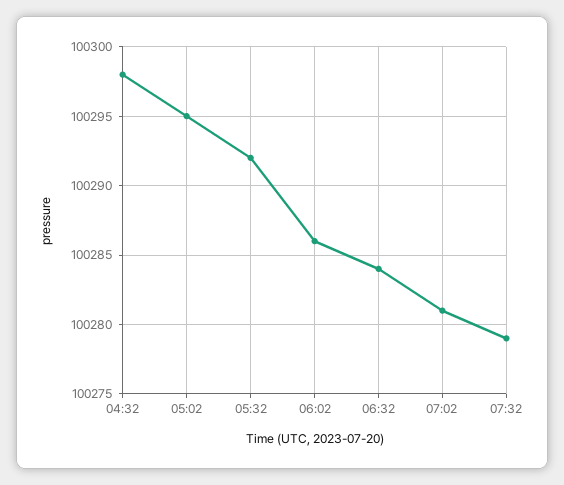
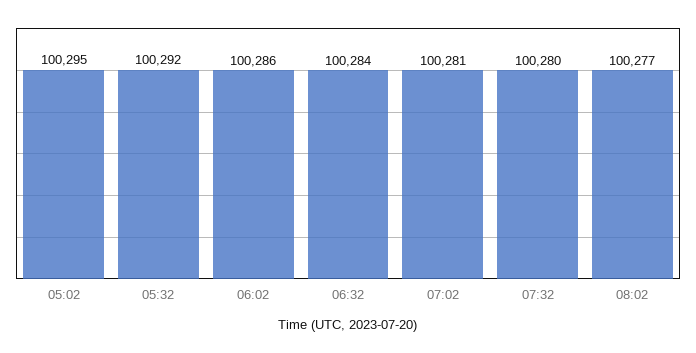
04:32: 100298 -> none
07:32: 100279 -> 100280
08:02: none -> 100277

